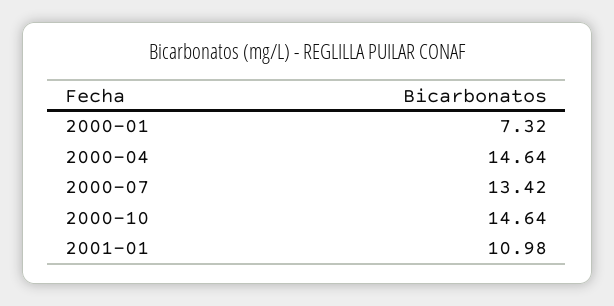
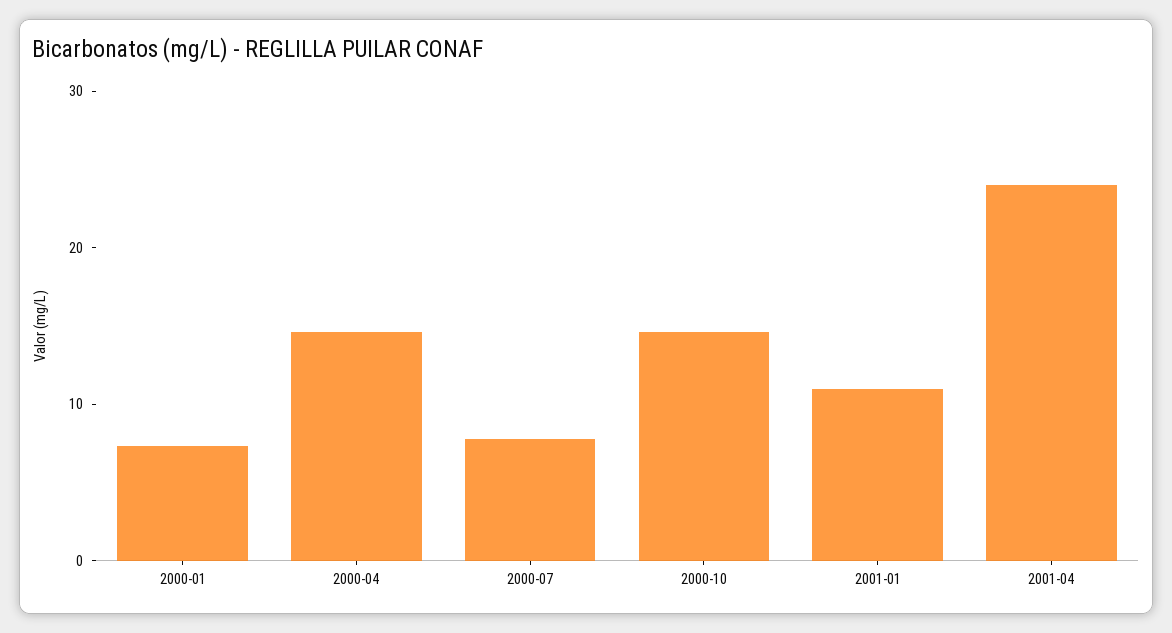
2000-07: 13.42 -> 8
2001-04: none -> 24

